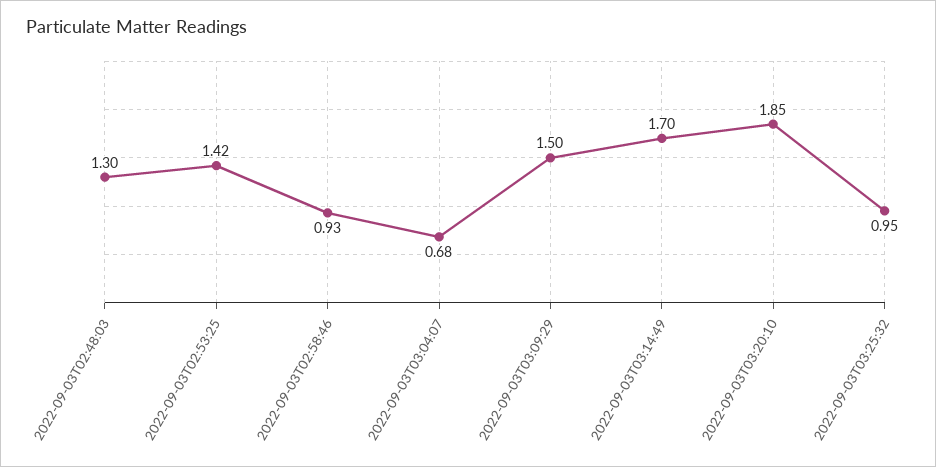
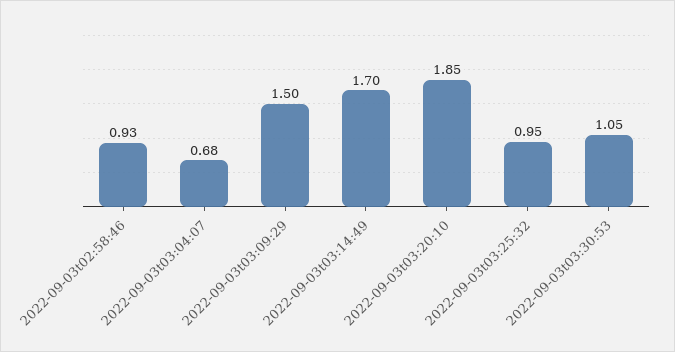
2022-09-03T02:48:03: 1.3 -> none
2022-09-03T02:53:25: 1.42 -> none
2022-09-03t03:30:53: none -> 1.05

